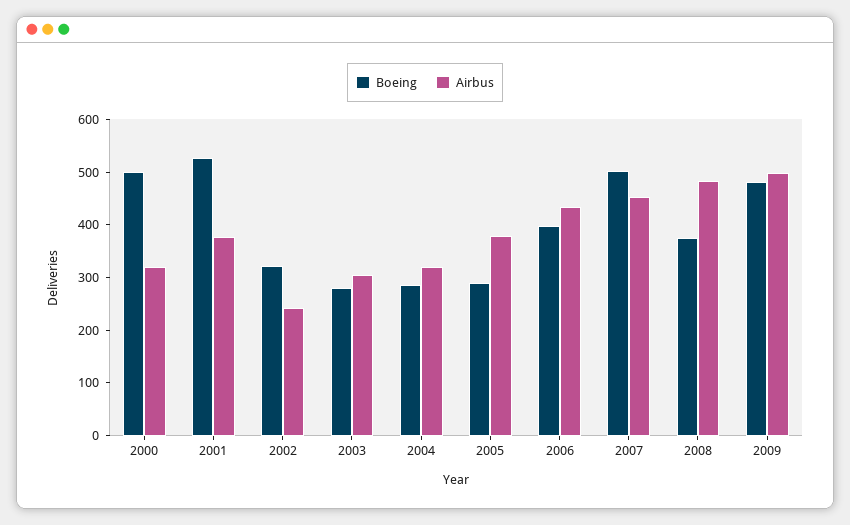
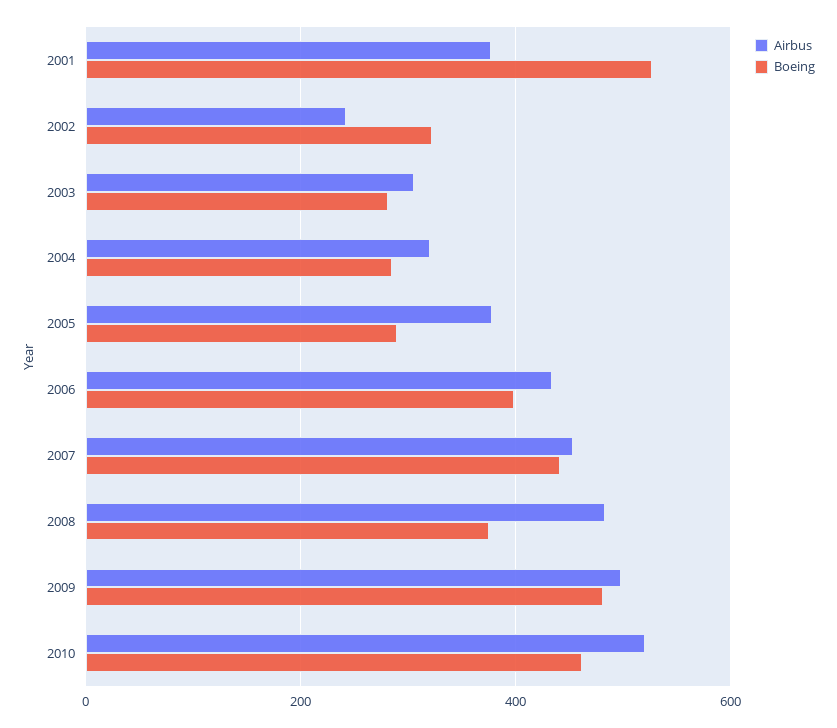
Boeing, 2000: 500 -> none
Airbus, 2000: 320 -> none
Boeing, 2007: 500 -> 440
Airbus, 2010: none -> 520
Boeing, 2010: none -> 460

